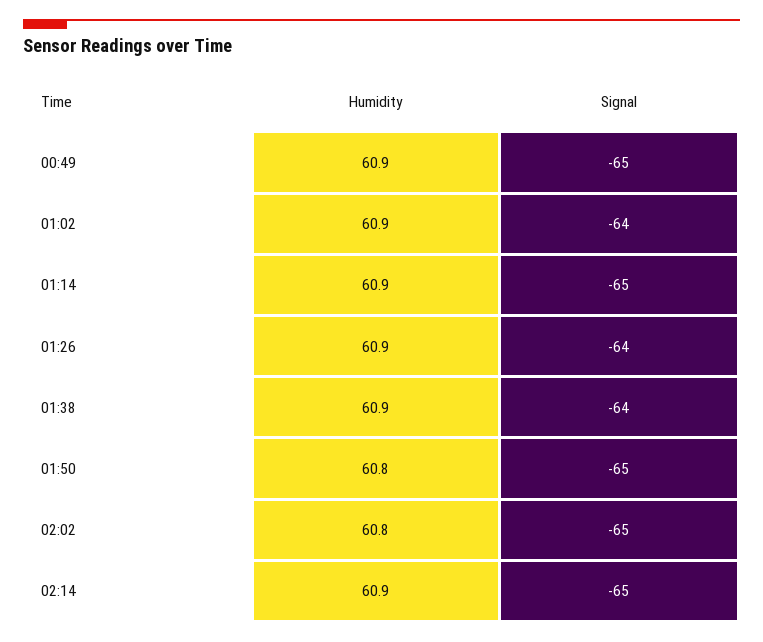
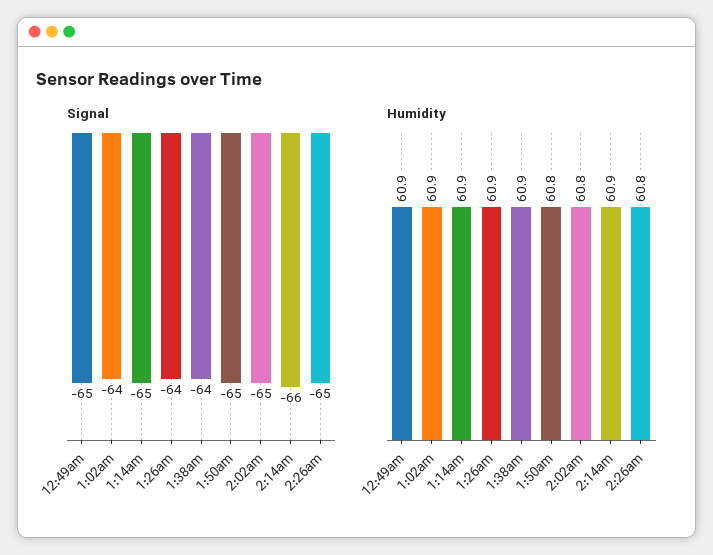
Signal, 02:14: -65 -> -66
Signal, 2:26am: none -> -65
Humidity, 2:26am: none -> 60.8

